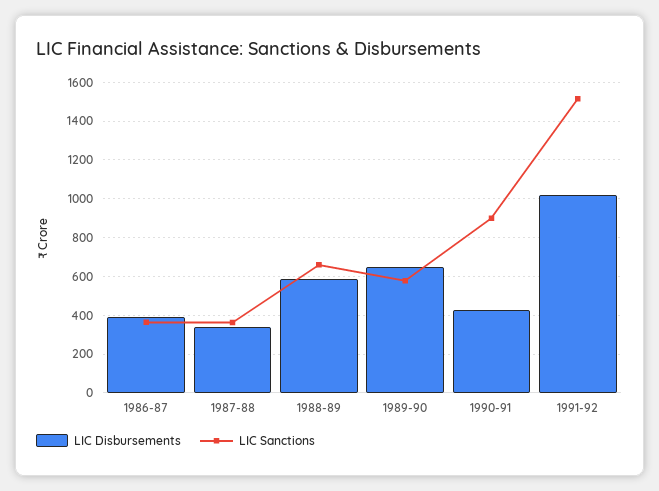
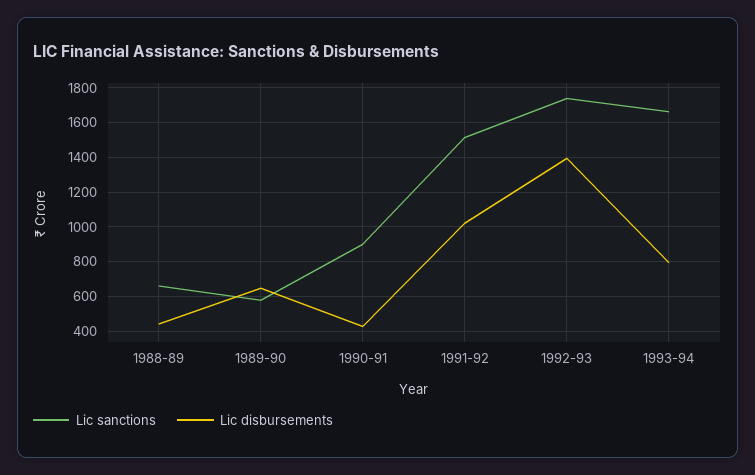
LIC Disbursements, 1986-87: 400 -> none
LIC Sanctions, 1986-87: 350 -> none
LIC Disbursements, 1987-88: 350 -> none
LIC Sanctions, 1987-88: 350 -> none
LIC Disbursements, 1988-89: 600 -> 450
LIC Sanctions, 1992-93: none -> 1750
LIC Disbursements, 1992-93: none -> 1400
LIC Sanctions, 1993-94: none -> 1650
LIC Disbursements, 1993-94: none -> 800

